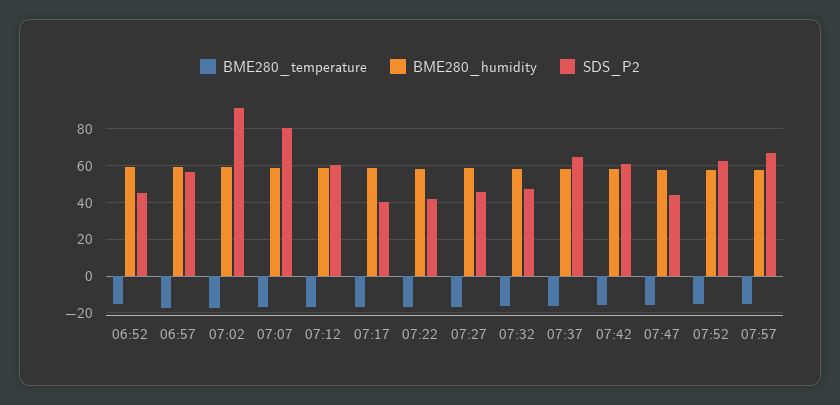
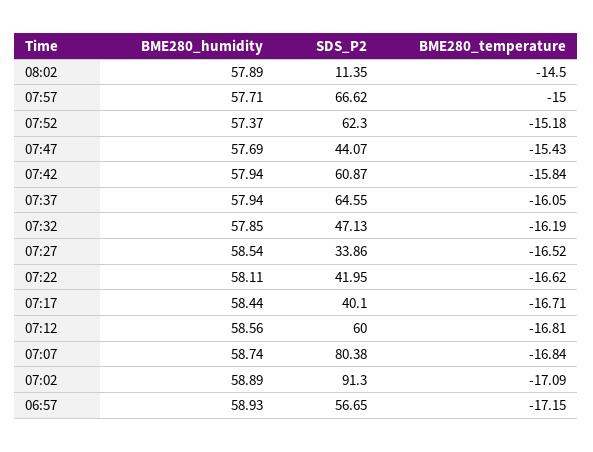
BME280_temperature, 06:52: -15 -> none
BME280_humidity, 06:52: 60 -> none
SDS_P2, 06:52: 45 -> none
SDS_P2, 07:27: 45 -> 33.86
BME280_humidity, 08:02: none -> 57.89
SDS_P2, 08:02: none -> 11.35
BME280_temperature, 08:02: none -> -14.5

